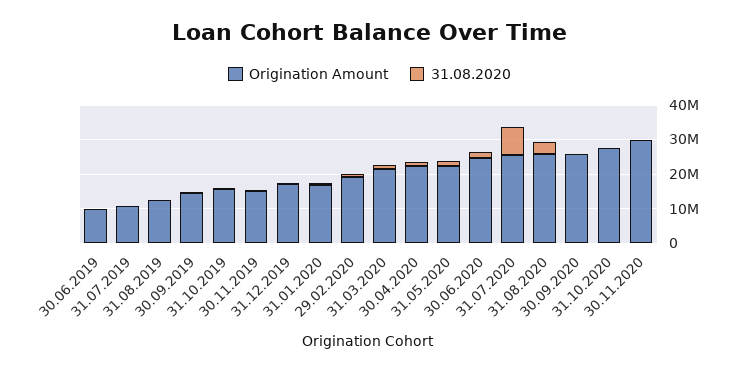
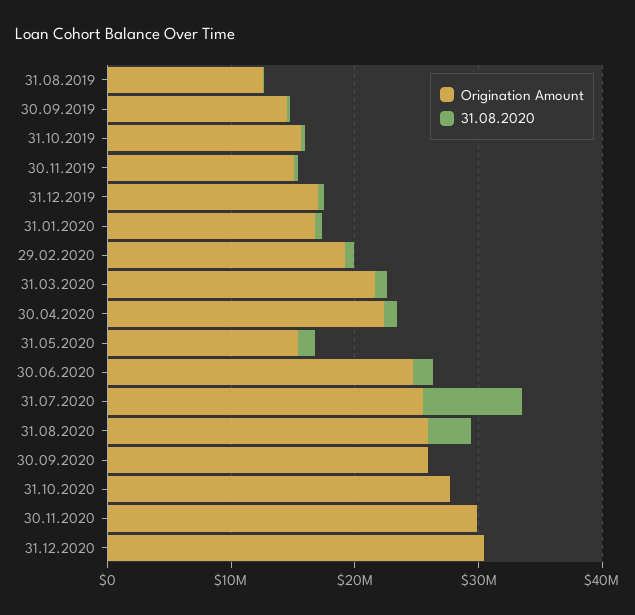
Origination Amount, 30.06.2019: 10000000 -> none
31.08.2020, 30.06.2019: 0 -> none
Origination Amount, 31.07.2019: 10000000 -> none
31.08.2020, 31.07.2019: 0 -> none
Origination Amount, 31.05.2020: 22500000 -> 16000000
Origination Amount, 31.12.2020: none -> 30000000
31.08.2020, 31.12.2020: none -> 0

